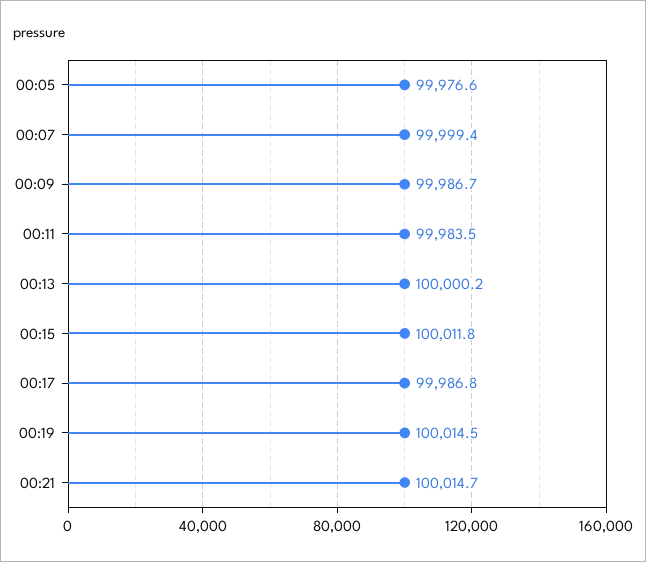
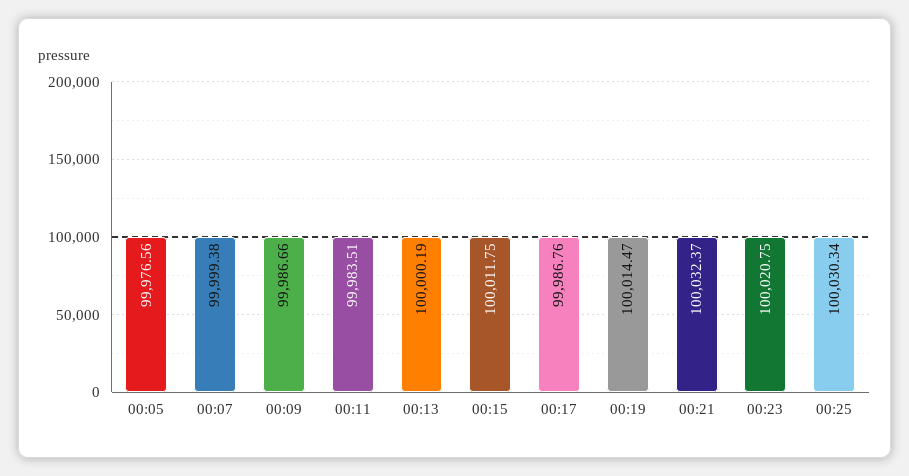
00:21: 100014.7 -> 100032.37
00:23: none -> 100020.75
00:25: none -> 100030.34

